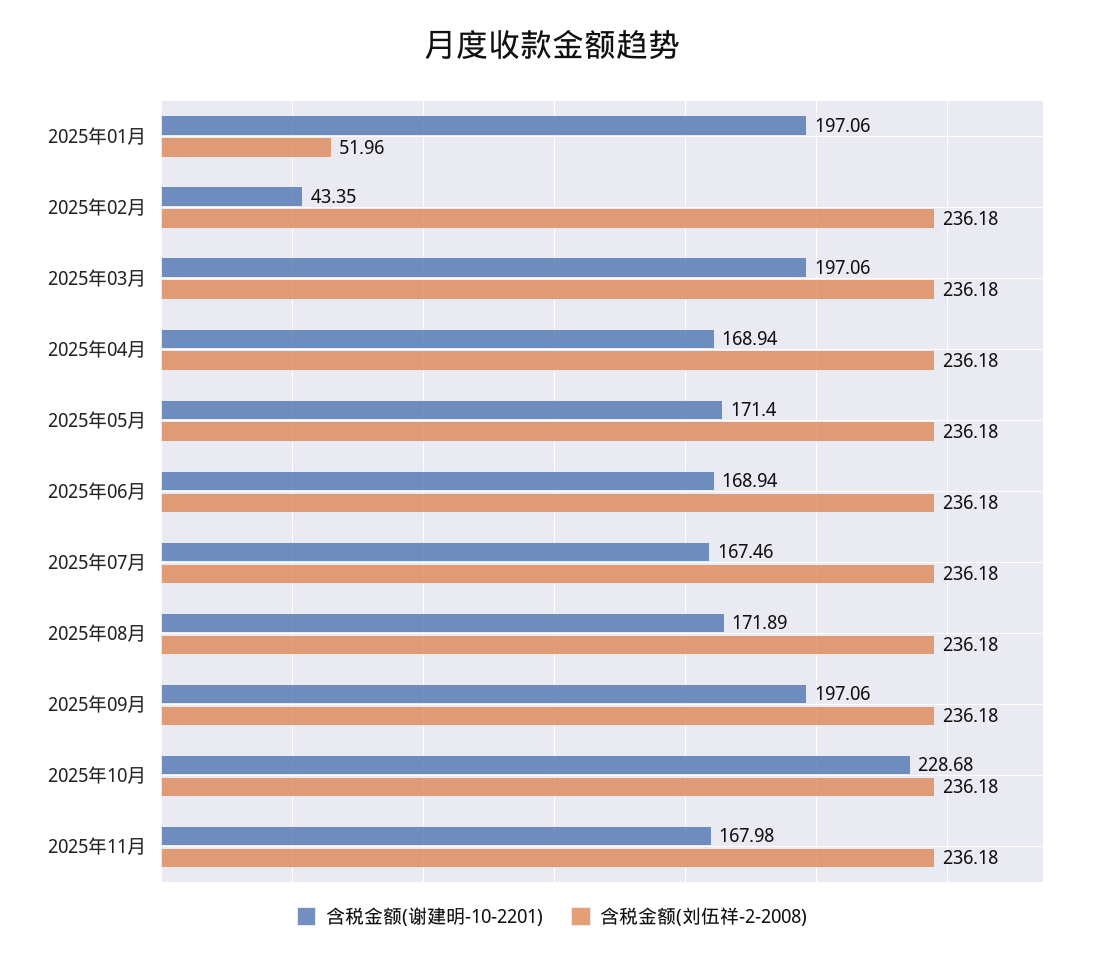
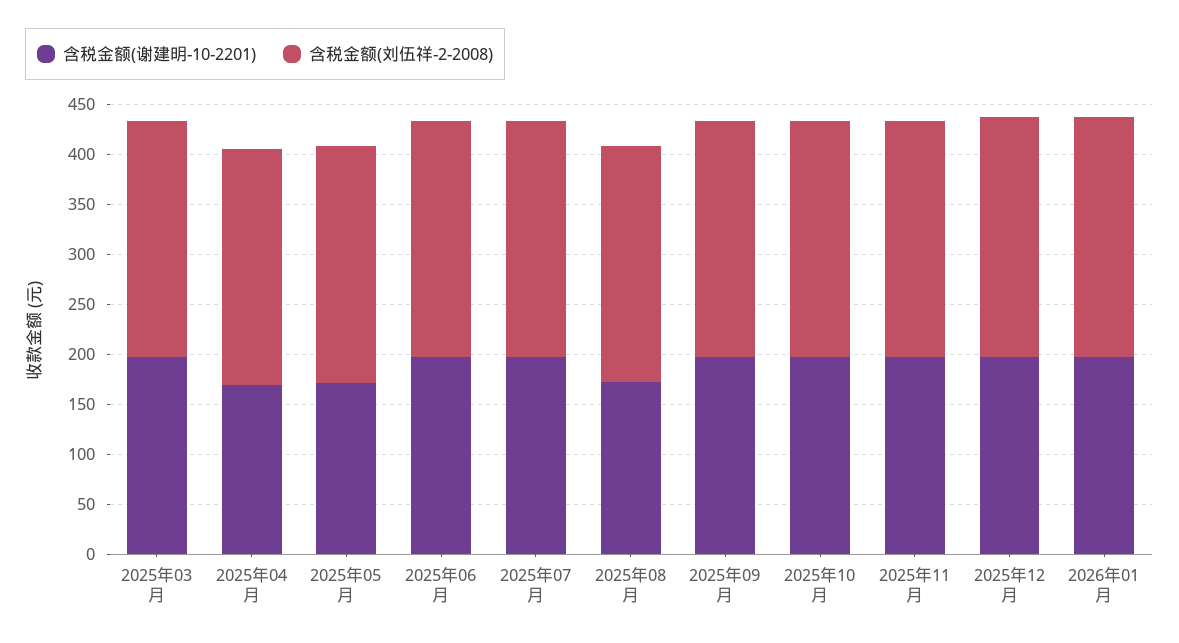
含税金额(谢建明-10-2201), 2025年01月: 197.06 -> none
含税金额(刘伍祥-2-2008), 2025年01月: 51.96 -> none
含税金额(谢建明-10-2201), 2025年02月: 43.35 -> none
含税金额(刘伍祥-2-2008), 2025年02月: 236.18 -> none
含税金额(谢建明-10-2201), 2025年06月: 168.94 -> 200
含税金额(谢建明-10-2201), 2025年07月: 167.46 -> 200
含税金额(谢建明-10-2201), 2025年10月: 228.68 -> 200
含税金额(谢建明-10-2201), 2025年11月: 167.98 -> 200
含税金额(谢建明-10-2201), 2025年12月: none -> 200
含税金额(刘伍祥-2-2008), 2025年12月: none -> 240
含税金额(谢建明-10-2201), 2026年01月: none -> 200
含税金额(刘伍祥-2-2008), 2026年01月: none -> 240

